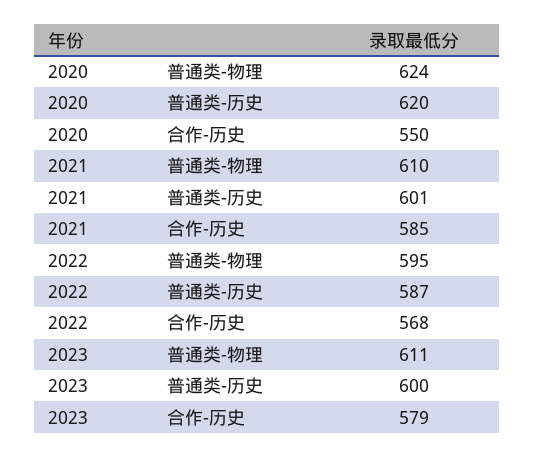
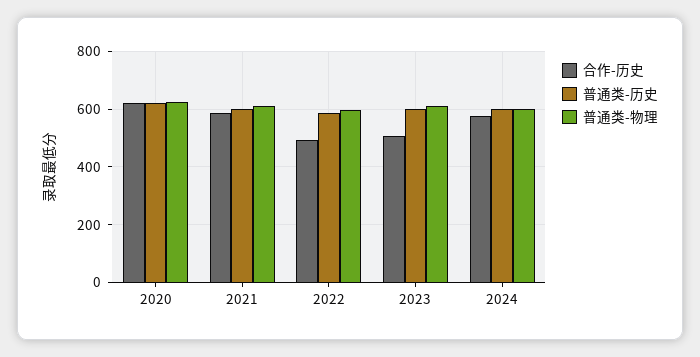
合作-历史, 2020: 550 -> 625
合作-历史, 2022: 568 -> 500
合作-历史, 2023: 579 -> 500
合作-历史, 2024: none -> 575
普通类-历史, 2024: none -> 600
普通类-物理, 2024: none -> 600

